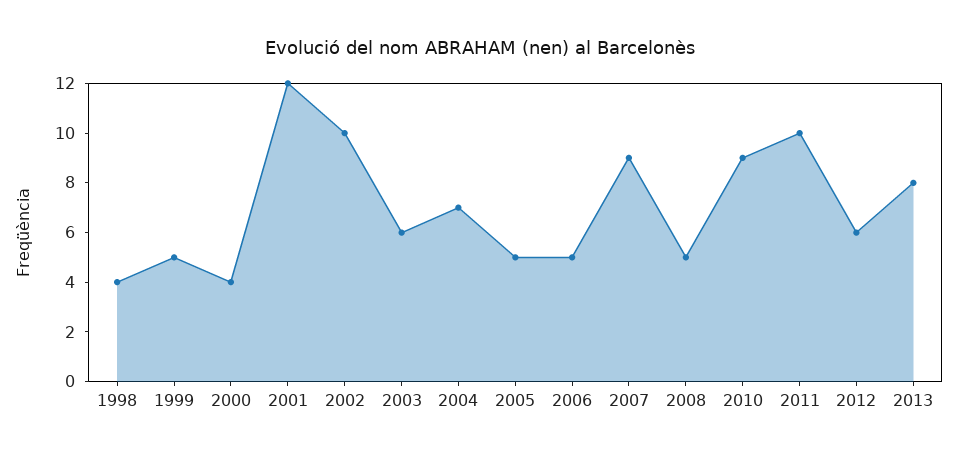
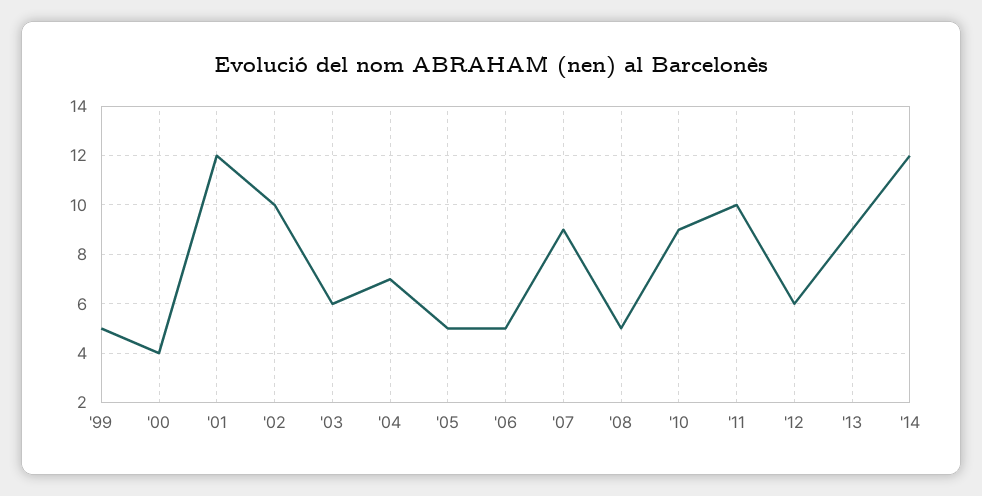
1998: 4 -> none
2013: 8 -> 9
'14: none -> 12

